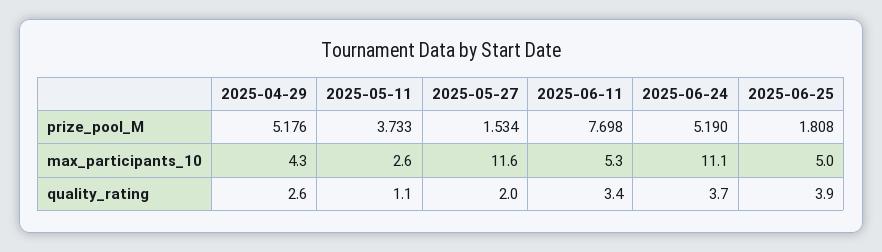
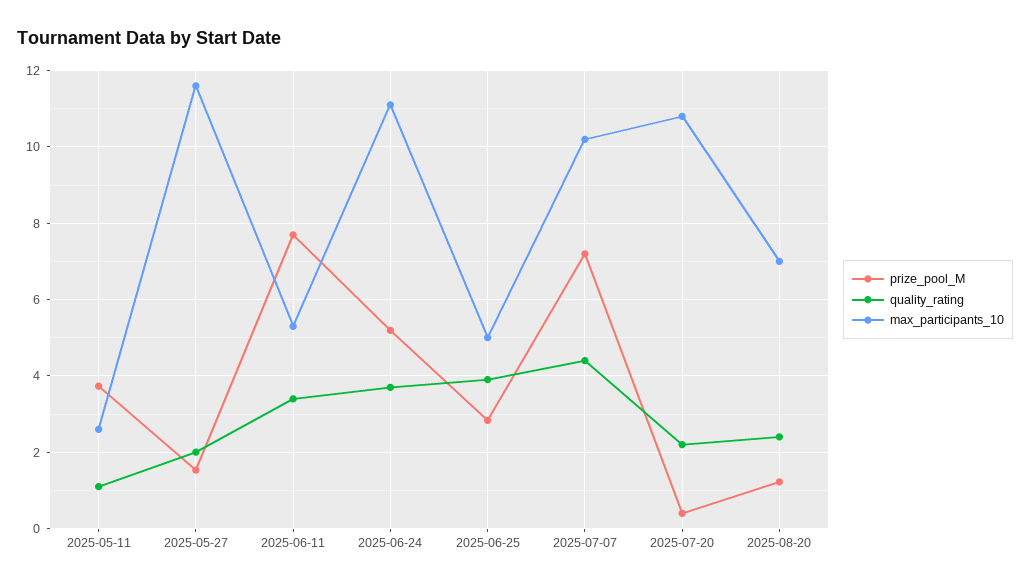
prize_pool_M, 2025-04-29: 5.176 -> none
prize_pool_M, 2025-06-25: 1.808 -> 2.8
max_participants_10, 2025-04-29: 4.3 -> none
quality_rating, 2025-04-29: 2.6 -> none
prize_pool_M, 2025-07-07: none -> 7.2
quality_rating, 2025-07-07: none -> 4.4
max_participants_10, 2025-07-07: none -> 10.2
prize_pool_M, 2025-07-20: none -> 0.4
quality_rating, 2025-07-20: none -> 2.2
max_participants_10, 2025-07-20: none -> 10.8
prize_pool_M, 2025-08-20: none -> 1.2
quality_rating, 2025-08-20: none -> 2.4
max_participants_10, 2025-08-20: none -> 7

